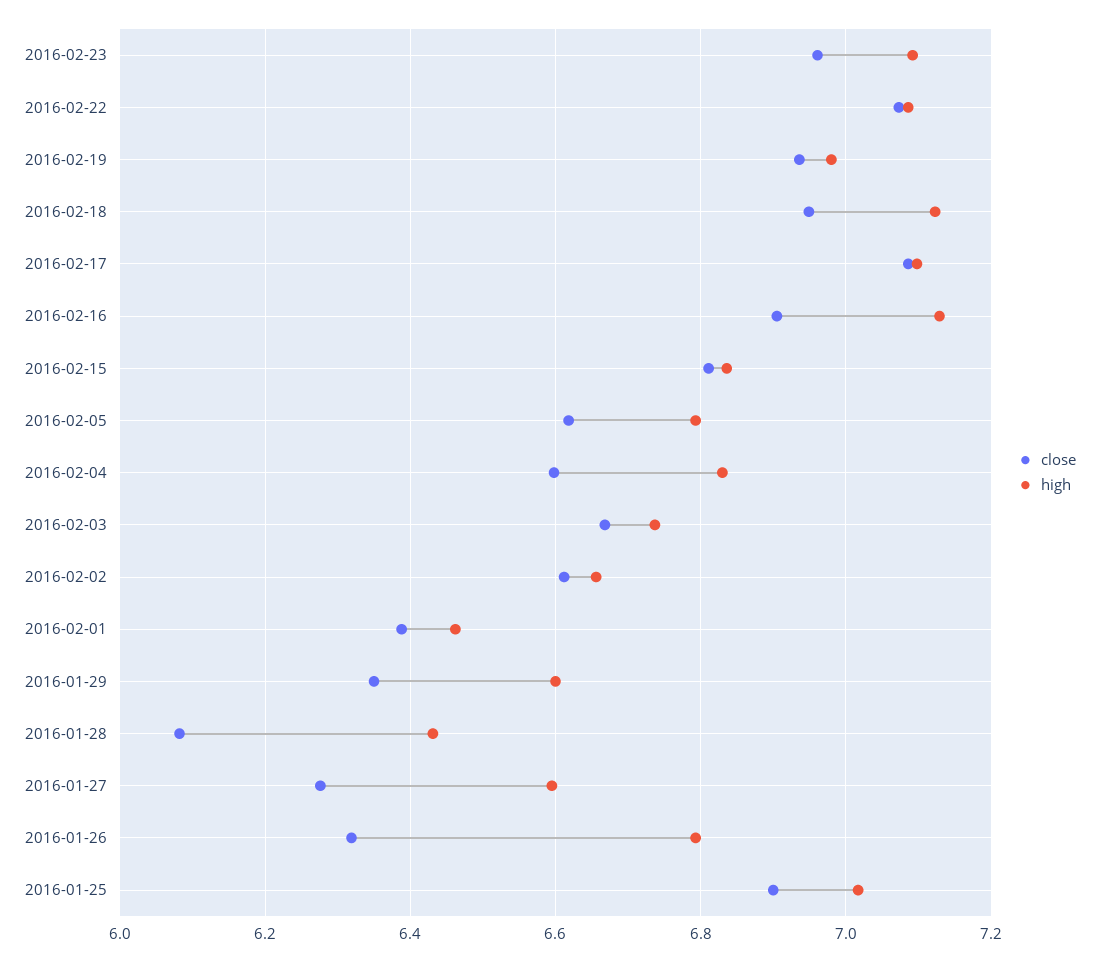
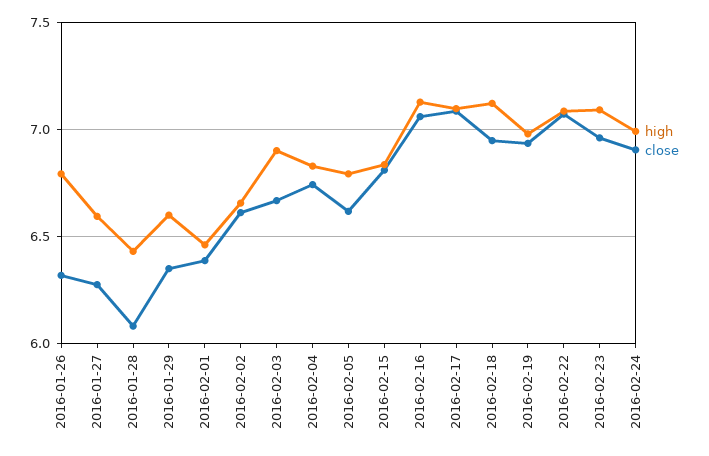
close, 2016-02-16: 6.9 -> 7.05
close, 2016-02-04: 6.6 -> 6.75
high, 2016-02-03: 6.74 -> 6.9
close, 2016-01-25: 6.9 -> none
high, 2016-01-25: 7.02 -> none
high, 2016-02-24: none -> 7
close, 2016-02-24: none -> 6.9

